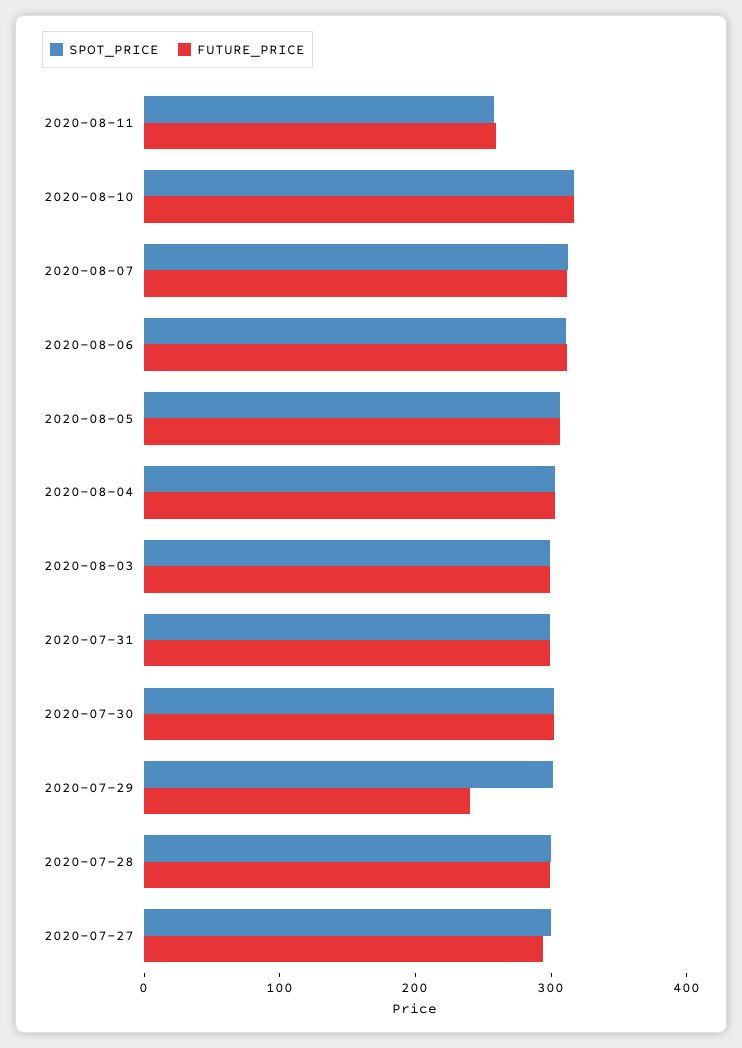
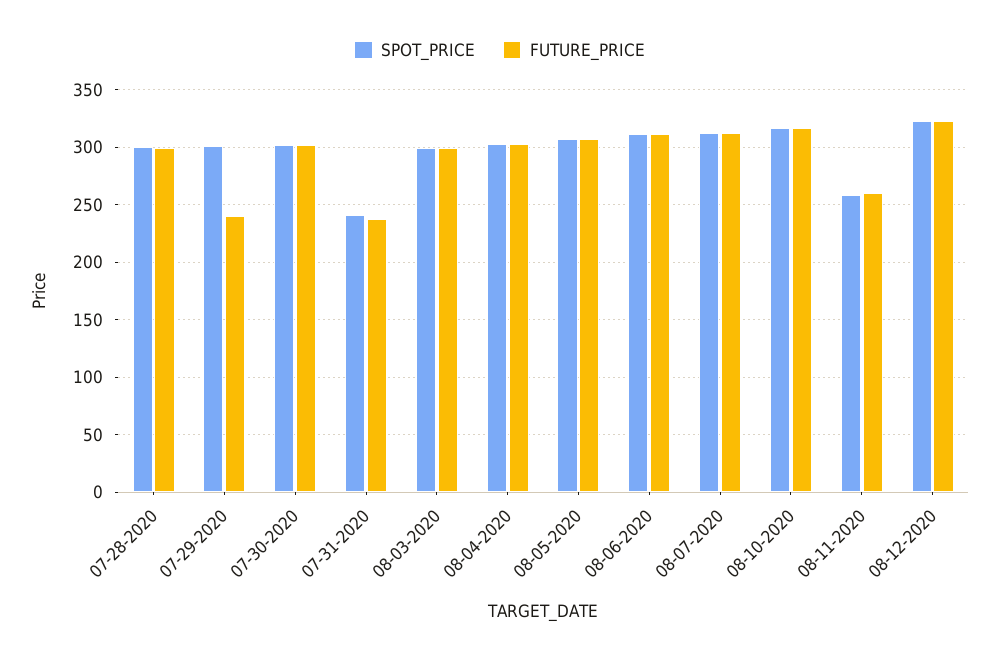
SPOT_PRICE, 2020-07-31: 300 -> 240
FUTURE_PRICE, 2020-07-31: 300 -> 240
SPOT_PRICE, 2020-07-27: 300 -> none
FUTURE_PRICE, 2020-07-27: 300 -> none
SPOT_PRICE, 08-12-2020: none -> 320
FUTURE_PRICE, 08-12-2020: none -> 320

